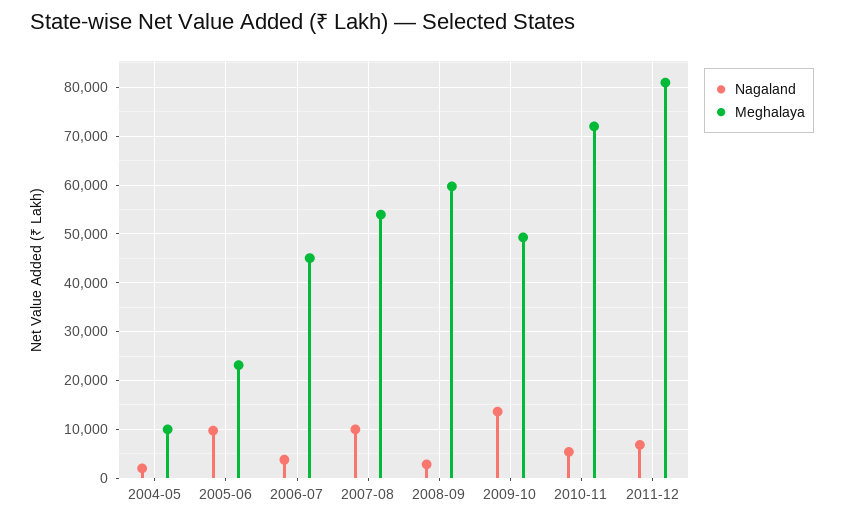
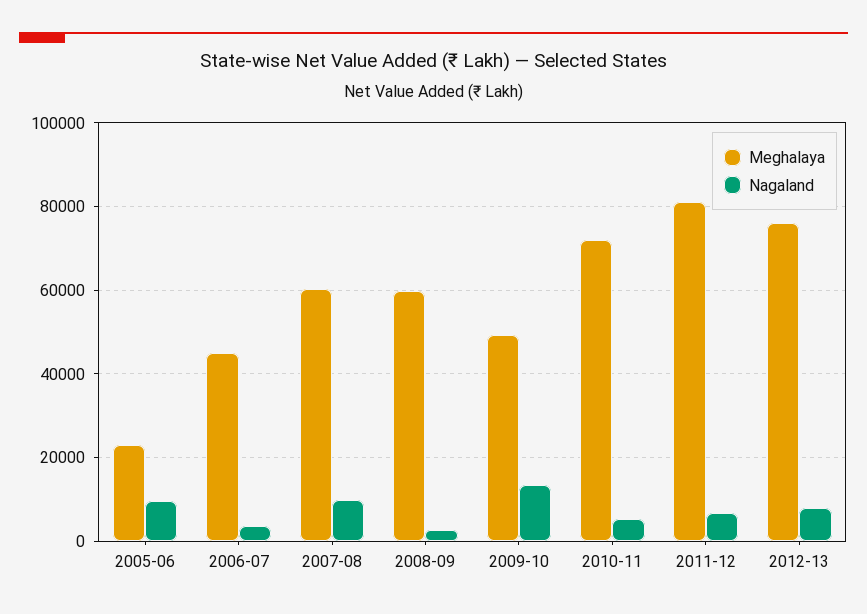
Nagaland, 2004-05: 2000 -> none
Meghalaya, 2004-05: 10000 -> none
Meghalaya, 2007-08: 54000 -> 60000
Meghalaya, 2012-13: none -> 76000
Nagaland, 2012-13: none -> 8000

